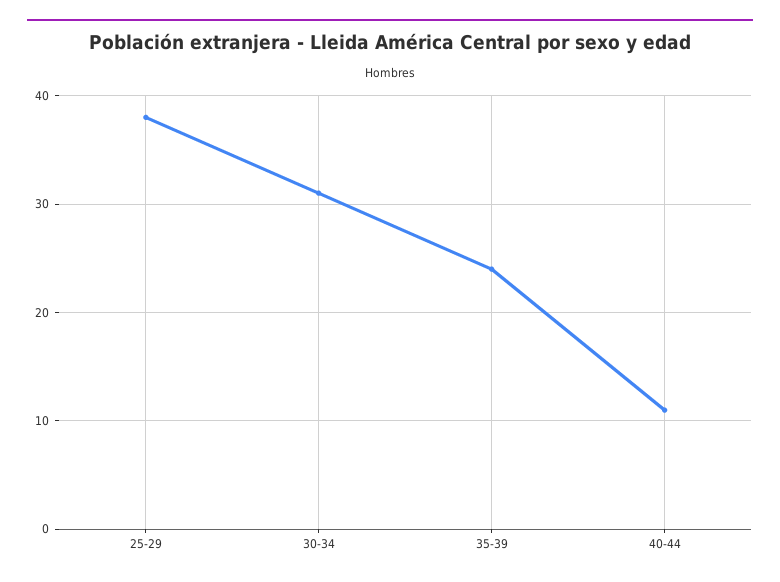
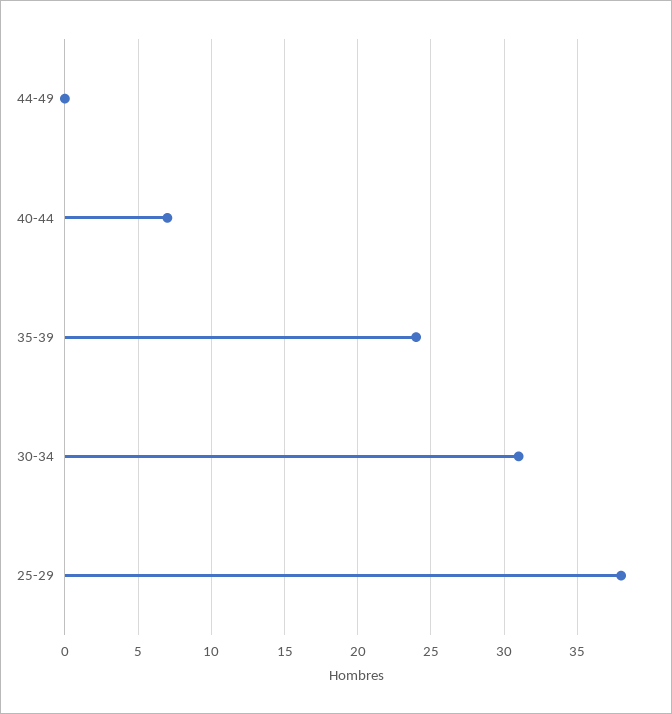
40-44: 11 -> 7
44-49: none -> 0

